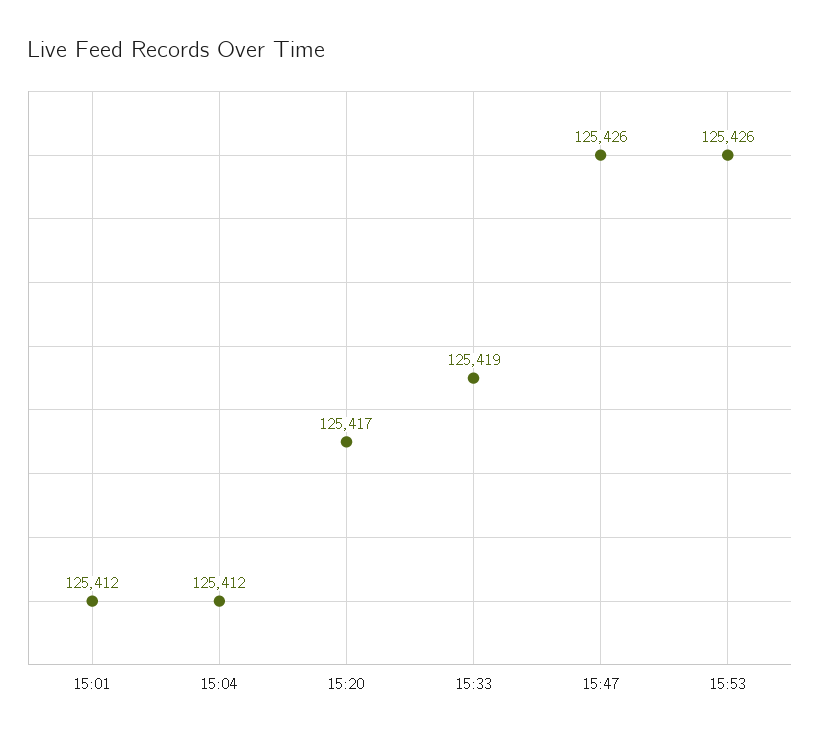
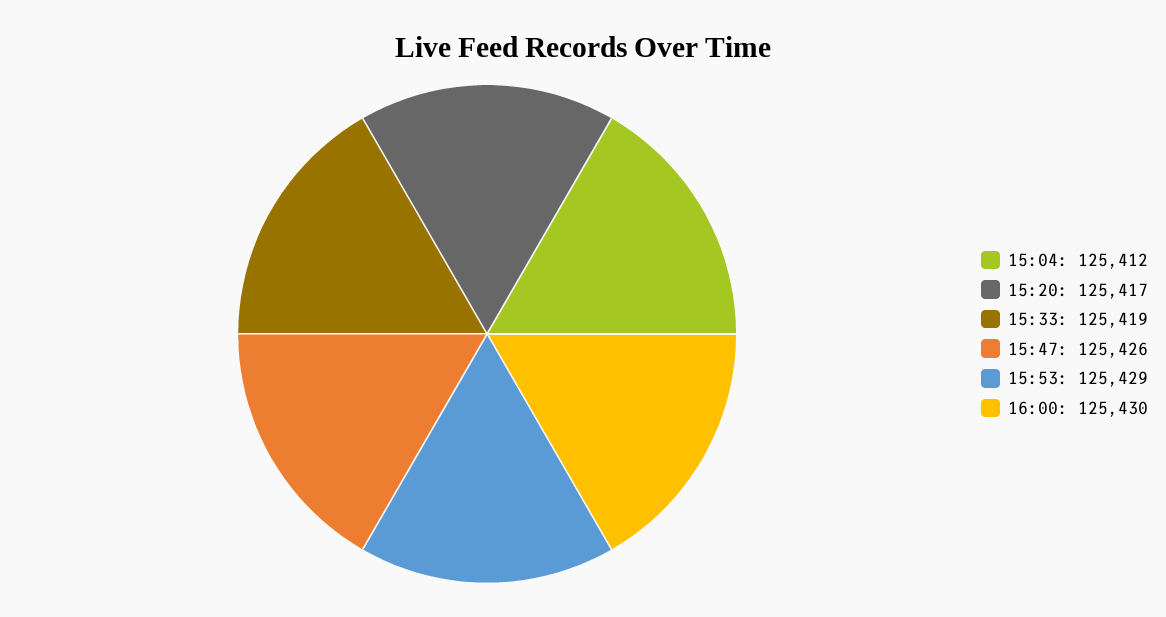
15:01: 125412 -> none
15:53: 125426 -> 125429
16:00: none -> 125430

